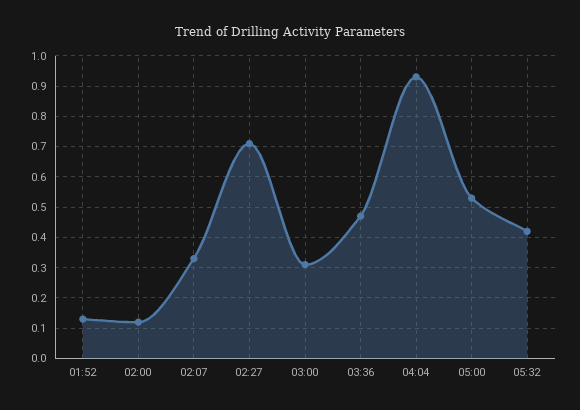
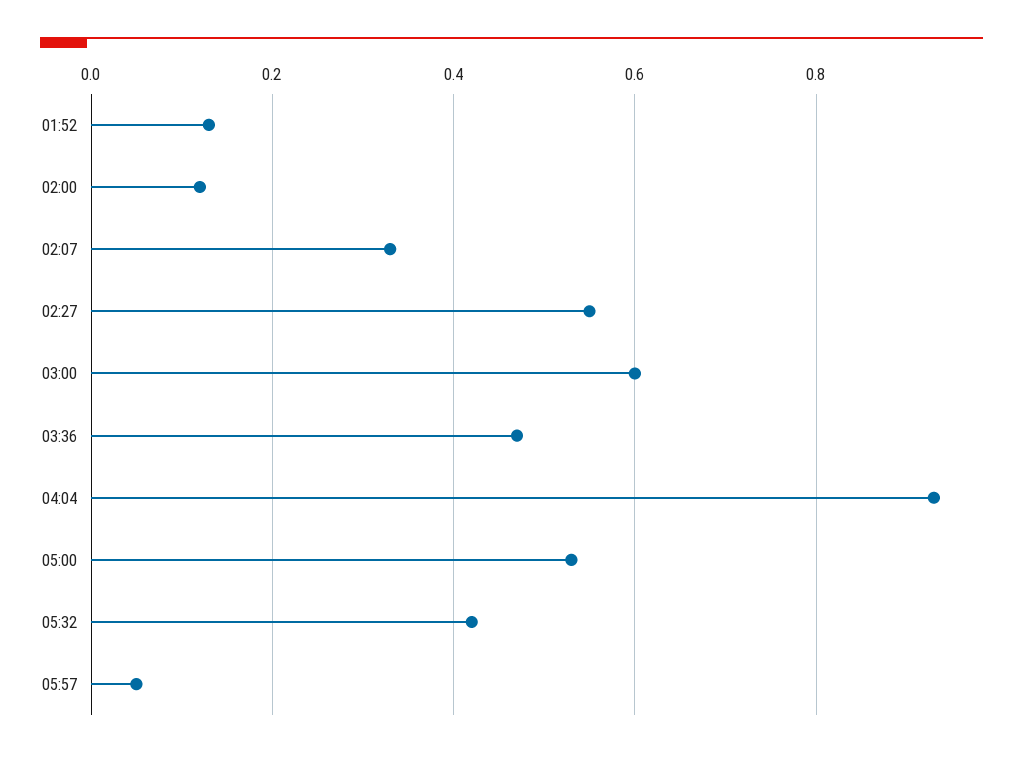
02:27: 0.7 -> 0.55
03:00: 0.3 -> 0.6
05:57: none -> 0.05

